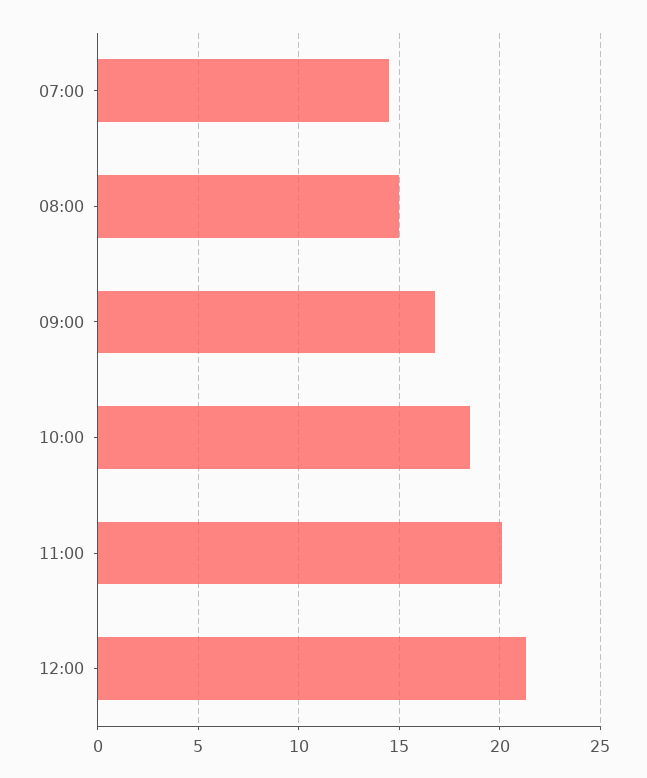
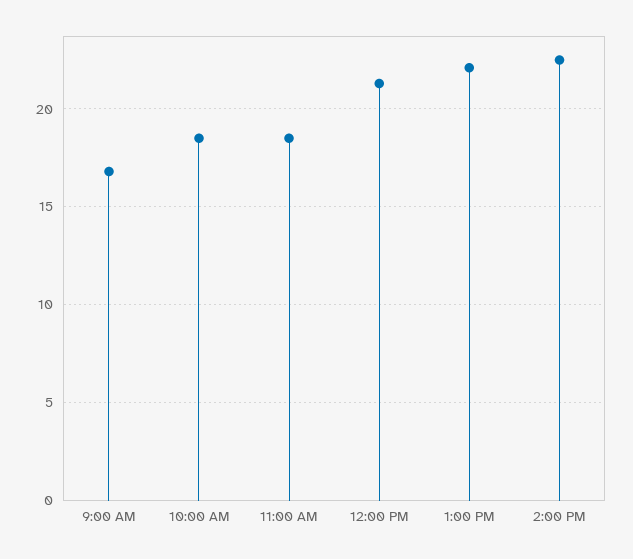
07:00: 14.5 -> none
08:00: 15 -> none
11:00: 20 -> 18.5
1:00 PM: none -> 22
2:00 PM: none -> 22.5

